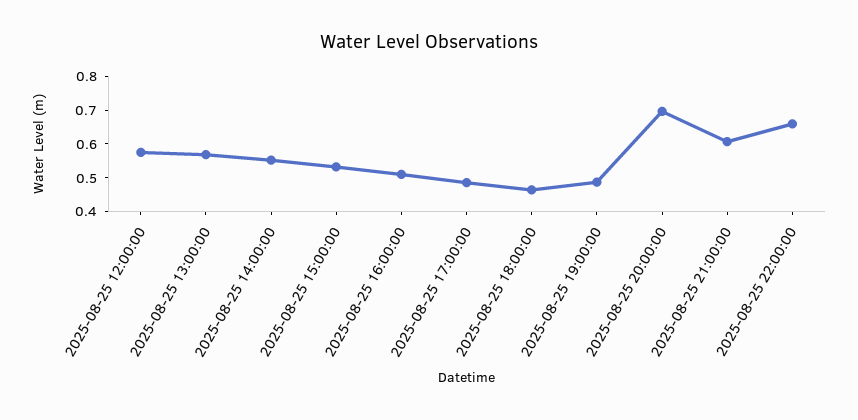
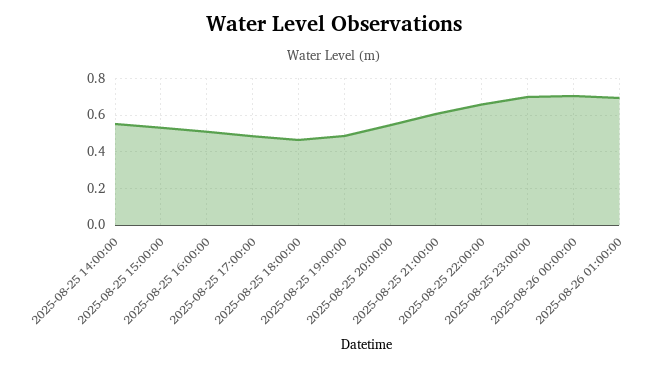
2025-08-25 12:00:00: 0.575 -> none
2025-08-25 13:00:00: 0.575 -> none
2025-08-25 20:00:00: 0.7 -> 0.55
2025-08-25 23:00:00: none -> 0.7
2025-08-26 00:00:00: none -> 0.7
2025-08-26 01:00:00: none -> 0.7

